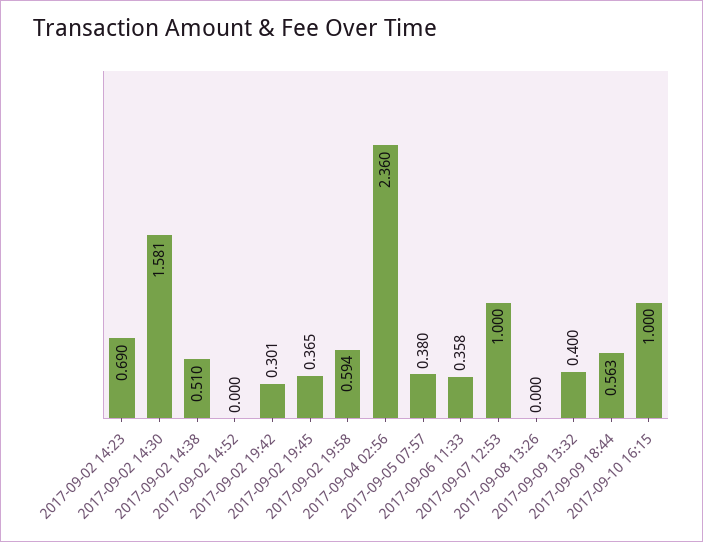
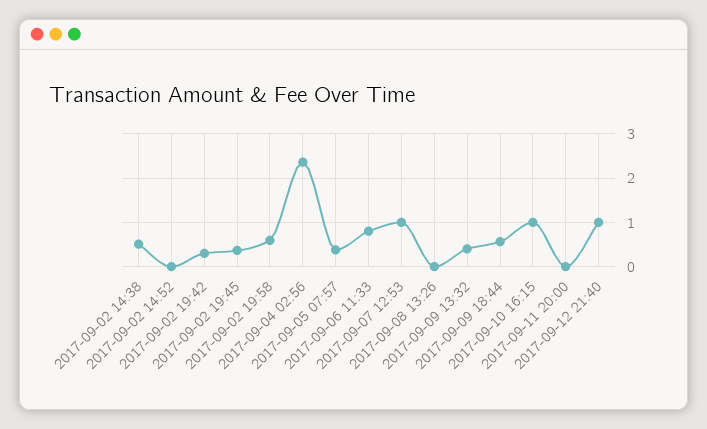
2017-09-02 14:23: 0.69 -> none
2017-09-02 14:30: 1.581 -> none
2017-09-06 11:33: 0.358 -> 0.8
2017-09-11 20:00: none -> 0
2017-09-12 21:40: none -> 1

